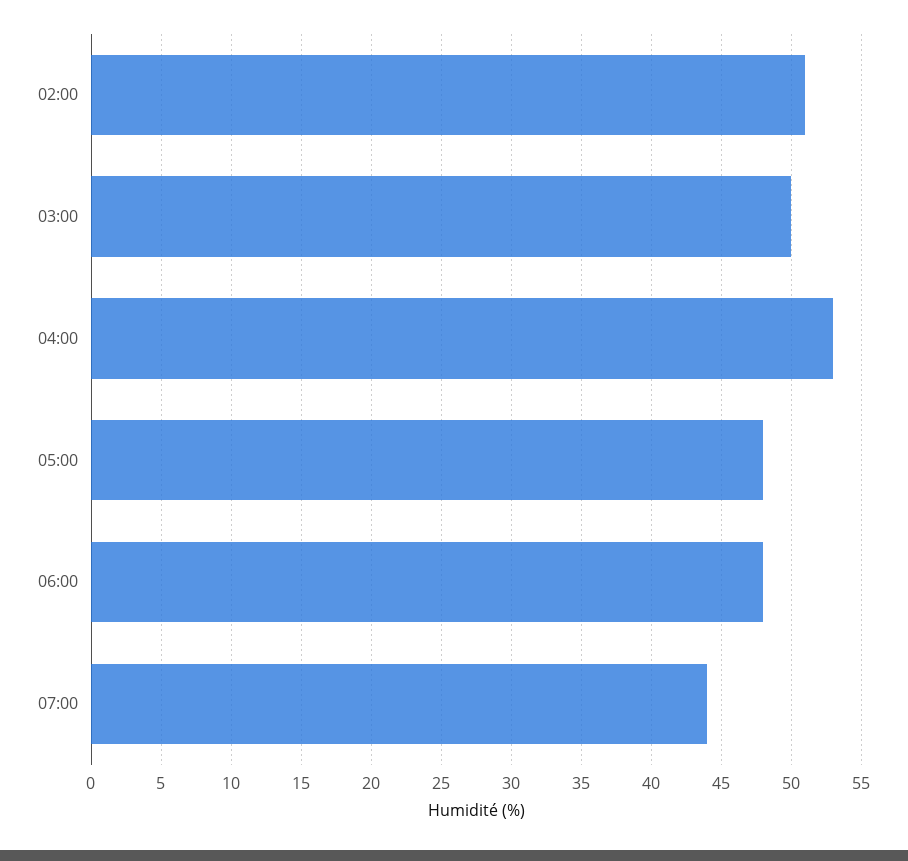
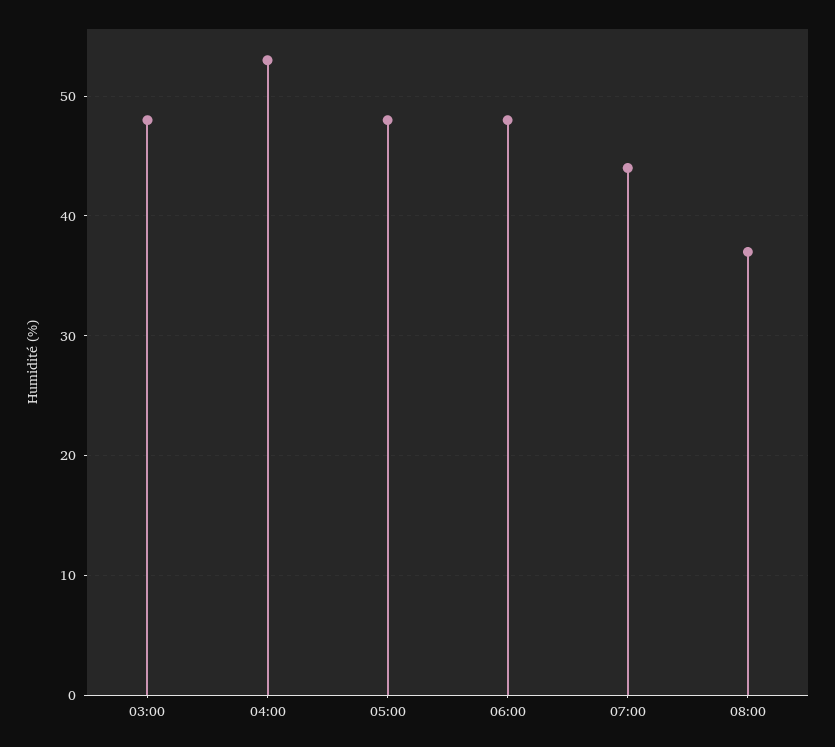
02:00: 51 -> none
03:00: 50 -> 48
08:00: none -> 37

